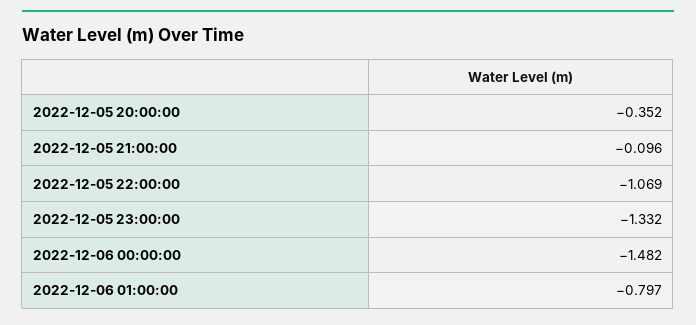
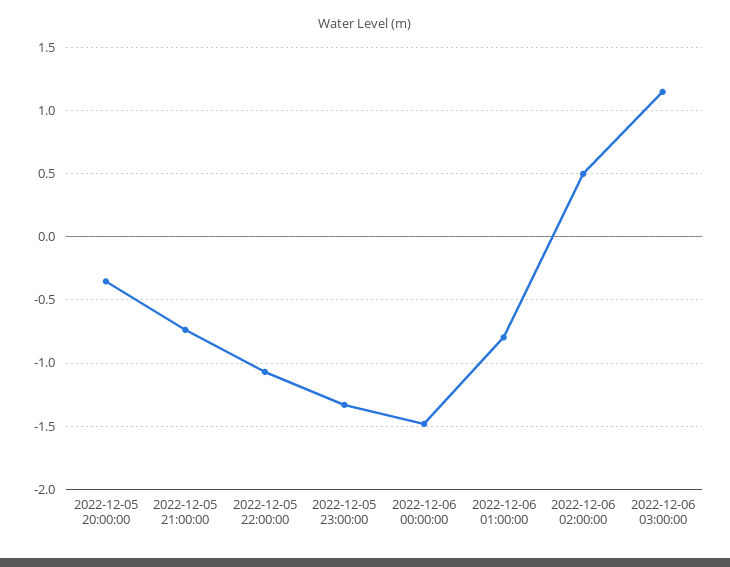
2022-12-05 21:00:00: -0.096 -> -0.75
2022-12-06 02:00:00: none -> 0.5
2022-12-06 03:00:00: none -> 1.15

